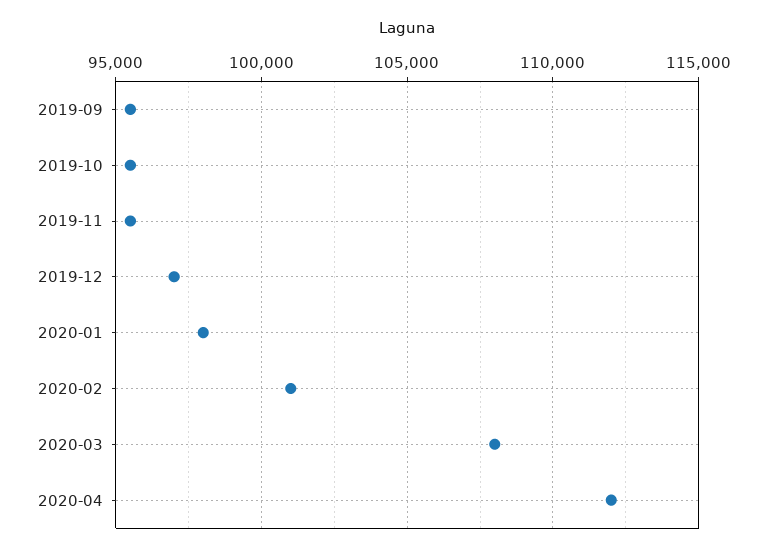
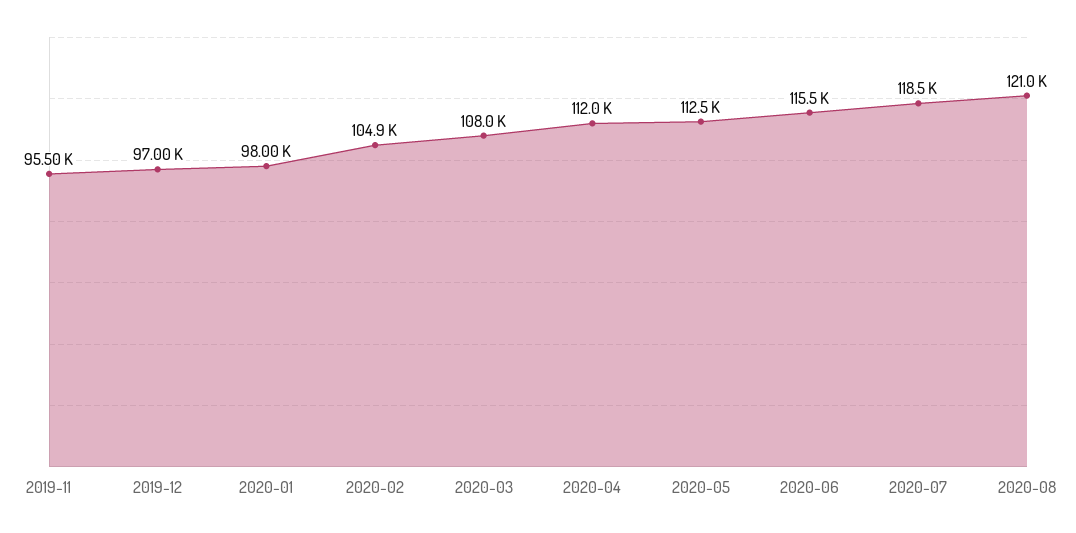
2019-09: 95500 -> none
2019-10: 95500 -> none
2020-02: 101000 -> 104900
2020-05: none -> 112500
2020-06: none -> 115500
2020-07: none -> 118500
2020-08: none -> 121000

